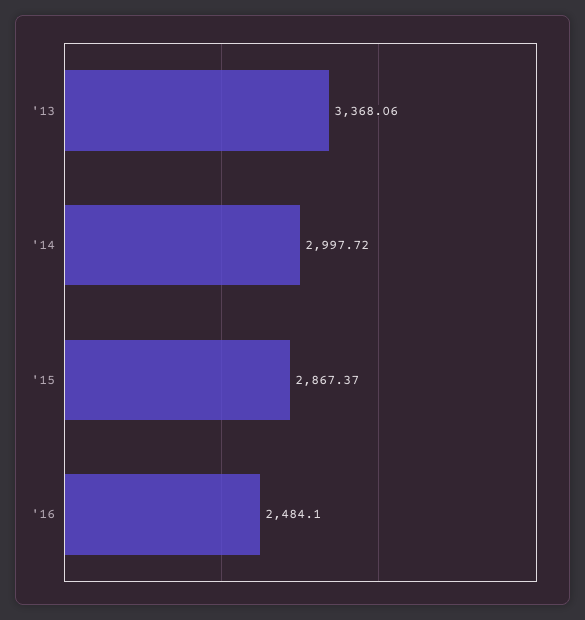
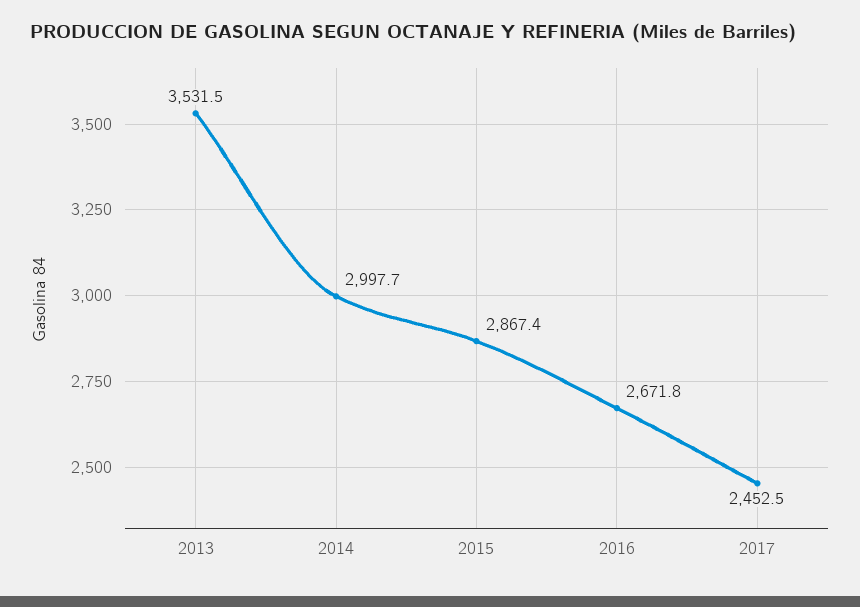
'13: 3368.06 -> 3531.5
'16: 2484.1 -> 2671.8
2017: none -> 2452.5

